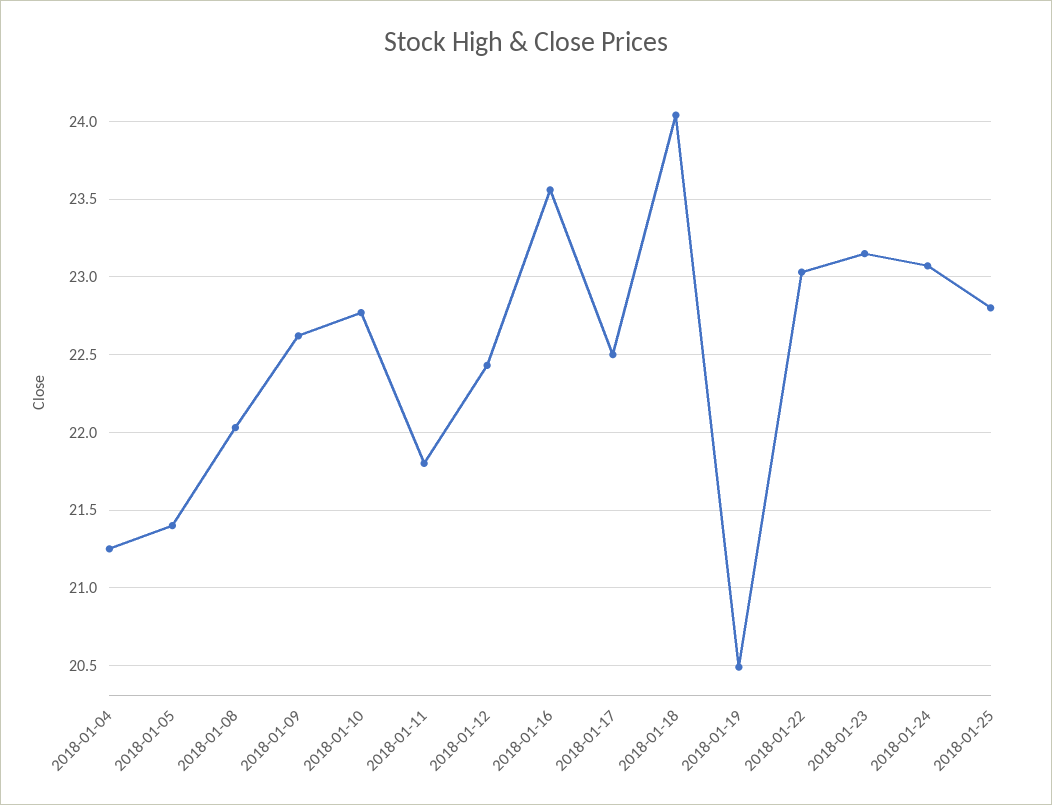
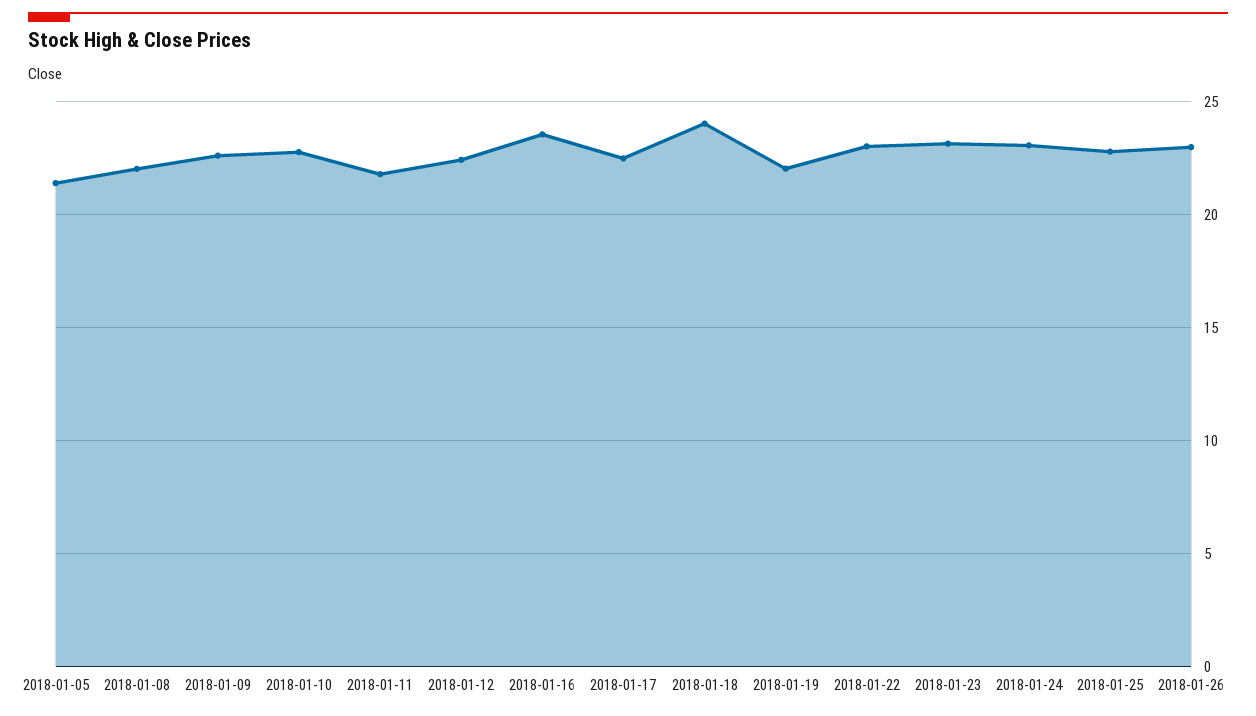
2018-01-04: 21.25 -> none
2018-01-19: 20.5 -> 22
2018-01-26: none -> 23

